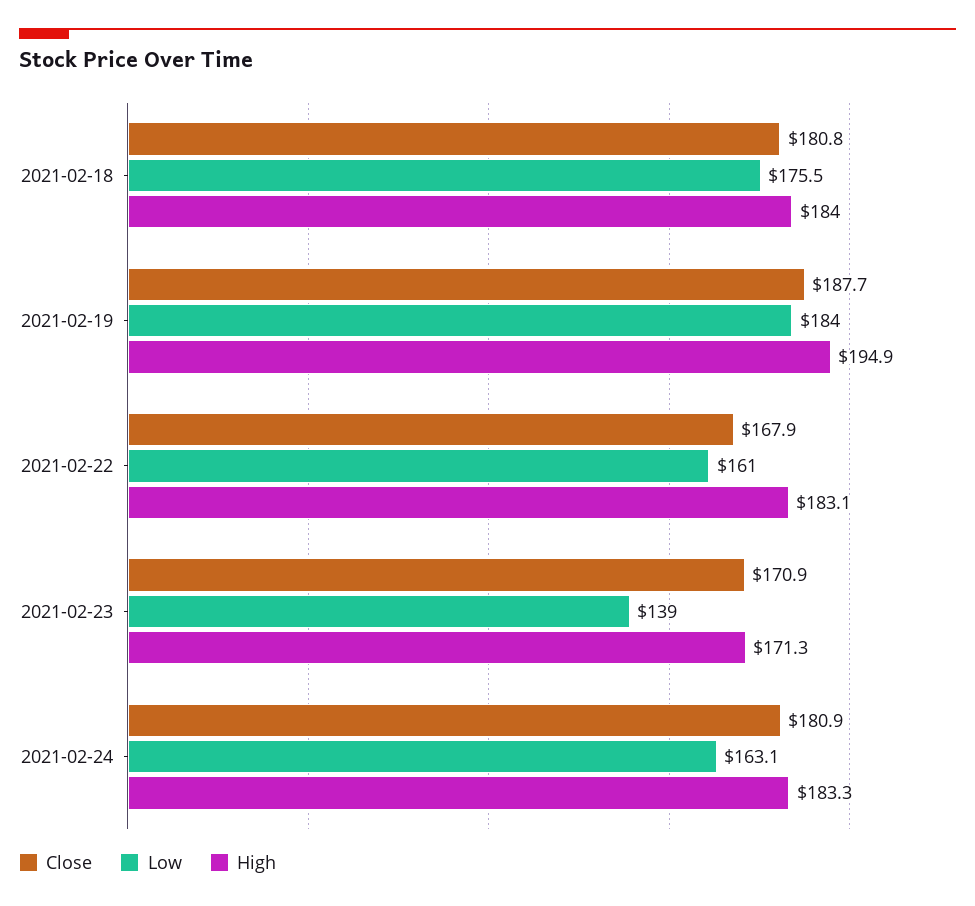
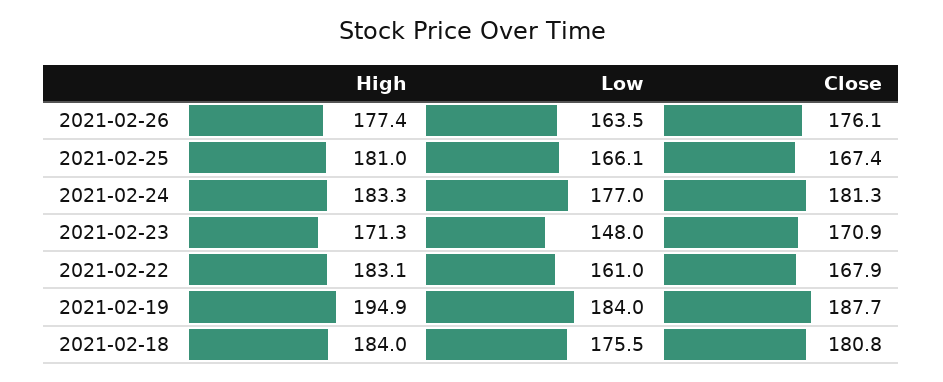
Low, 2021-02-23: 139 -> 148
Close, 2021-02-24: 180.9 -> 181.3
Low, 2021-02-24: 163.1 -> 177
High, 2021-02-26: none -> 177.4
Low, 2021-02-26: none -> 163.5
Close, 2021-02-26: none -> 176.1
High, 2021-02-25: none -> 181
Low, 2021-02-25: none -> 166.1
Close, 2021-02-25: none -> 167.4

